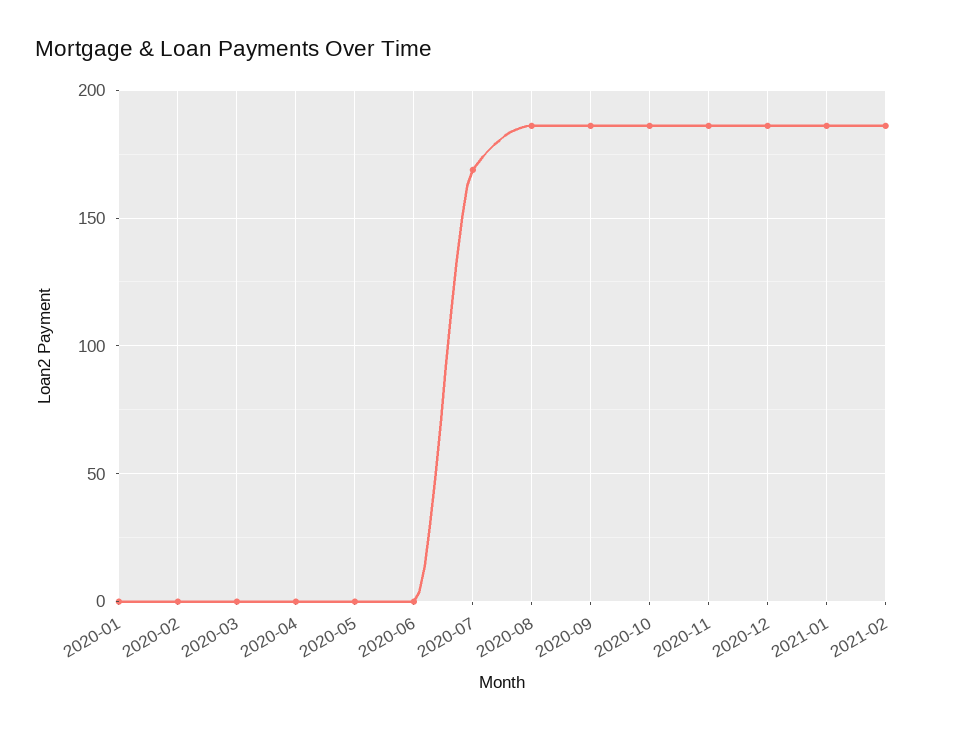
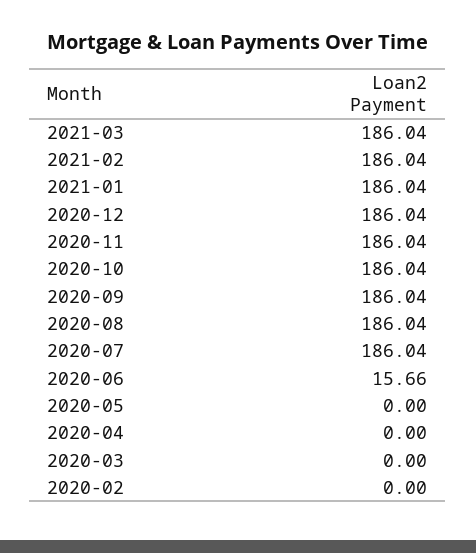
2020-01: 0 -> none
2020-06: 0 -> 15.66
2020-07: 170 -> 186.04
2021-03: none -> 186.04

